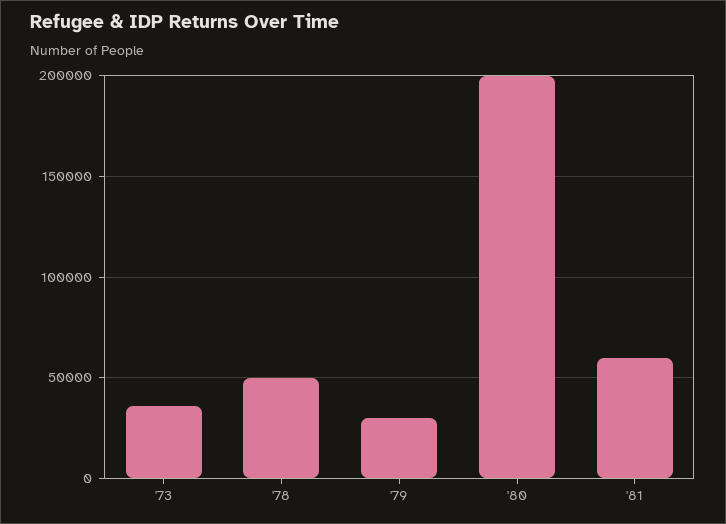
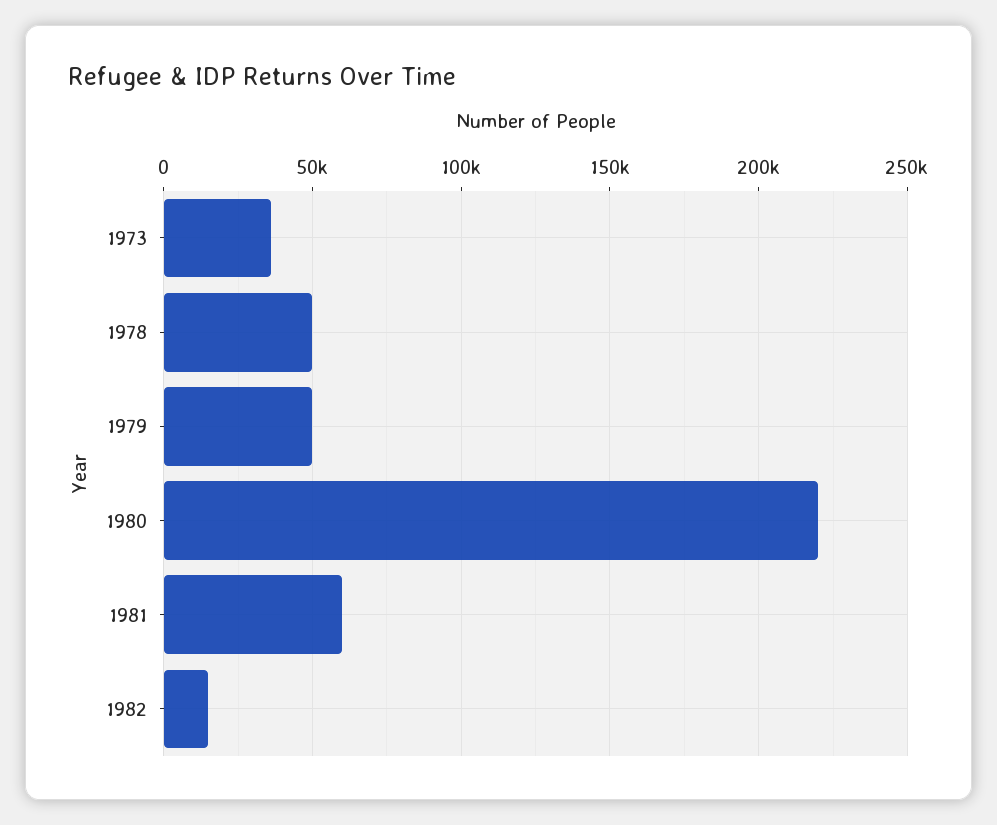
'79: 30000 -> 50000
'80: 200000 -> 220000
1982: none -> 15000

